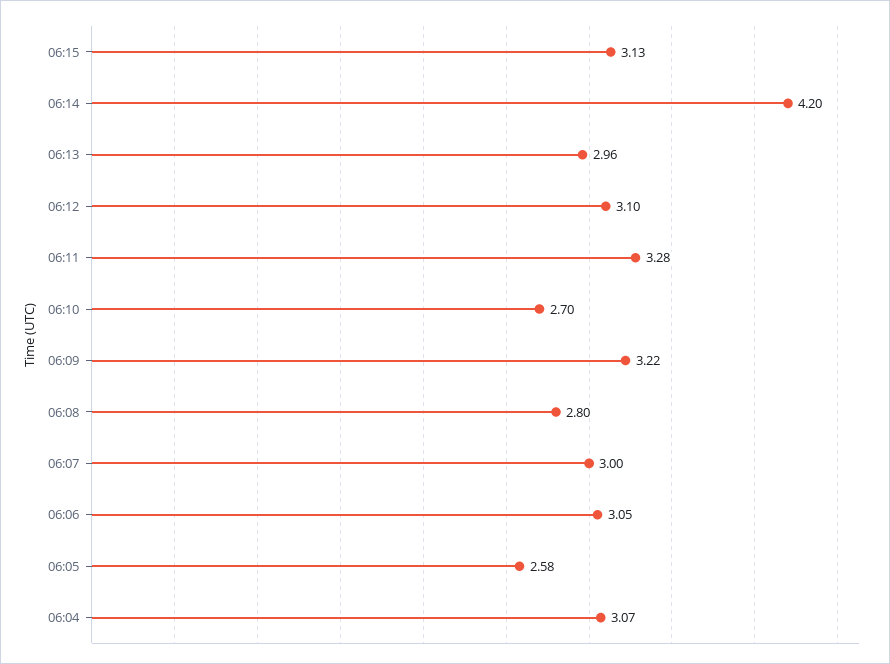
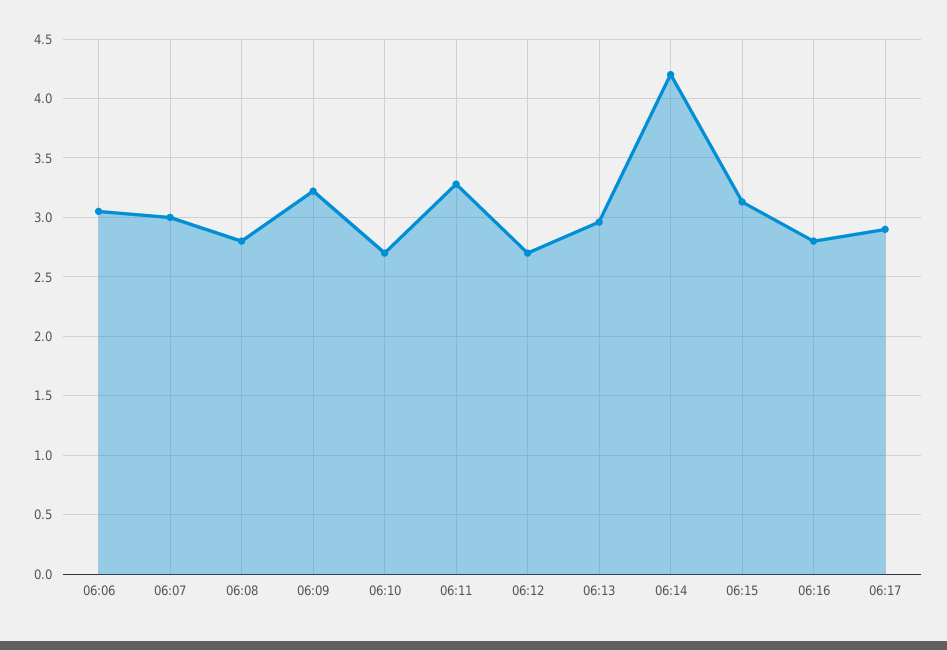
06:12: 3.1 -> 2.7
06:05: 2.58 -> none
06:04: 3.07 -> none
06:16: none -> 2.8
06:17: none -> 2.9

